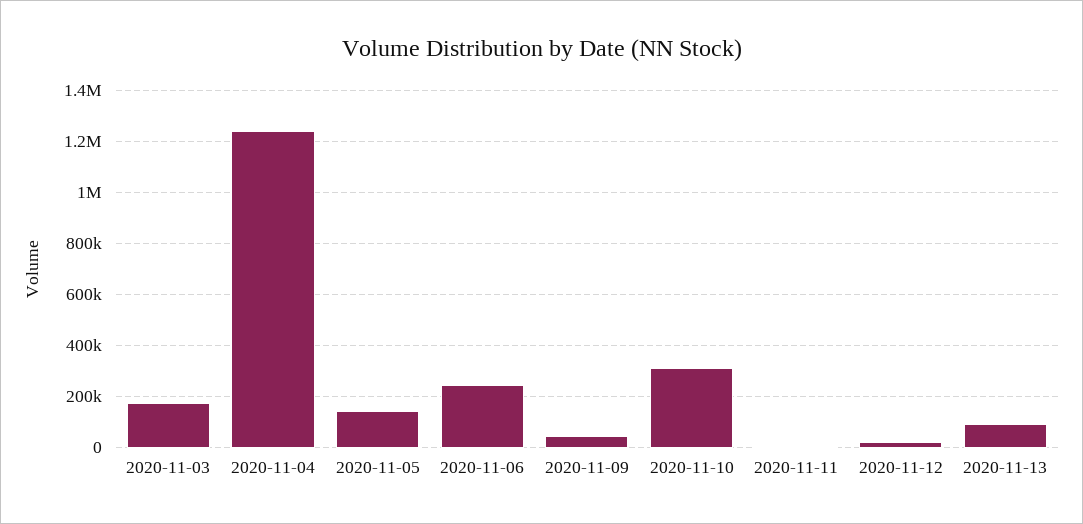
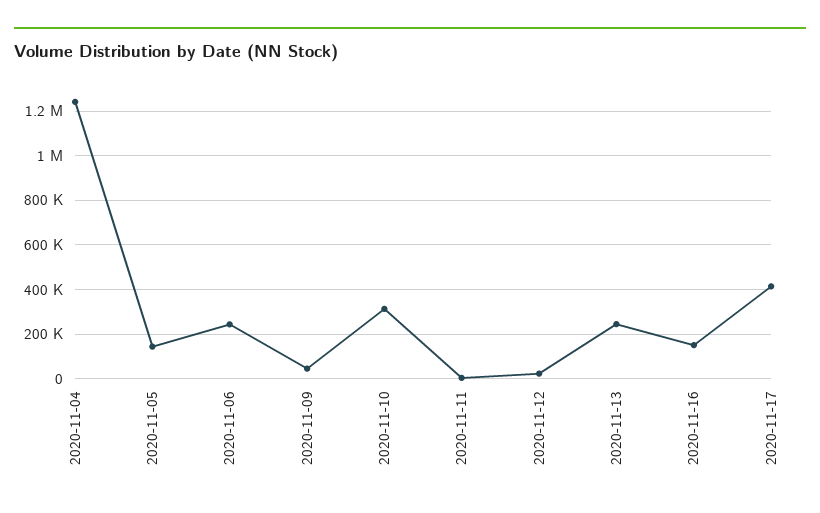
2020-11-03: 175000 -> none
2020-11-13: 100000 -> 250000
2020-11-16: none -> 150000
2020-11-17: none -> 400000

